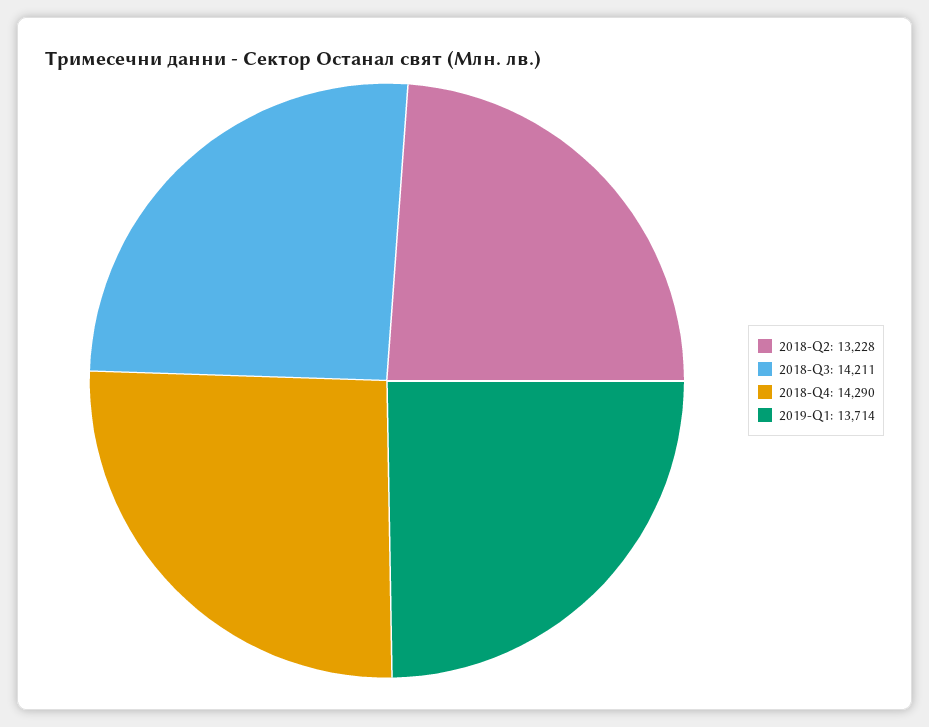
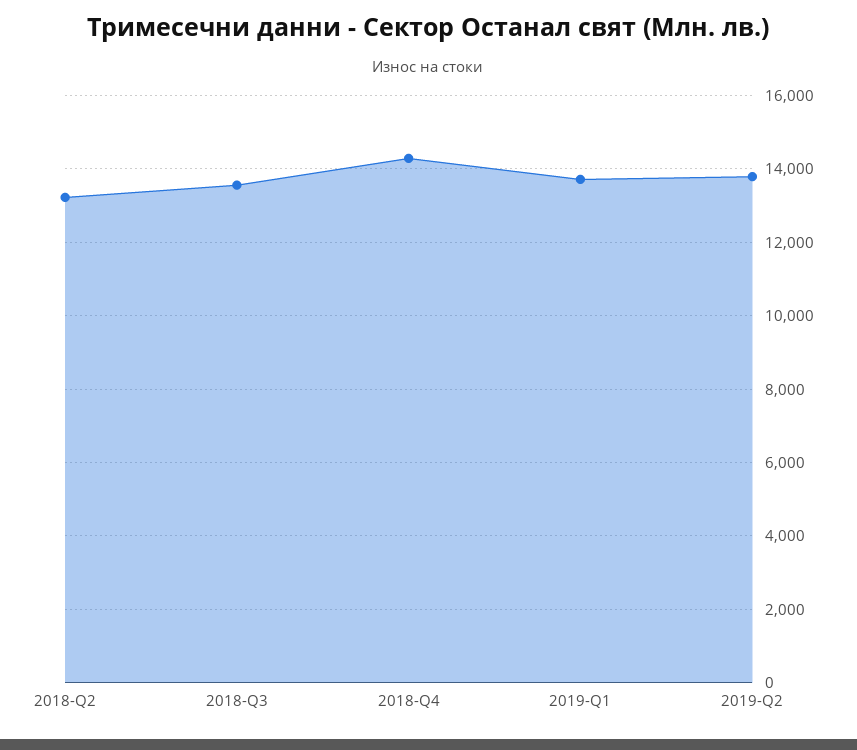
2018-Q3: 14211 -> 13600
2019-Q2: none -> 13800

